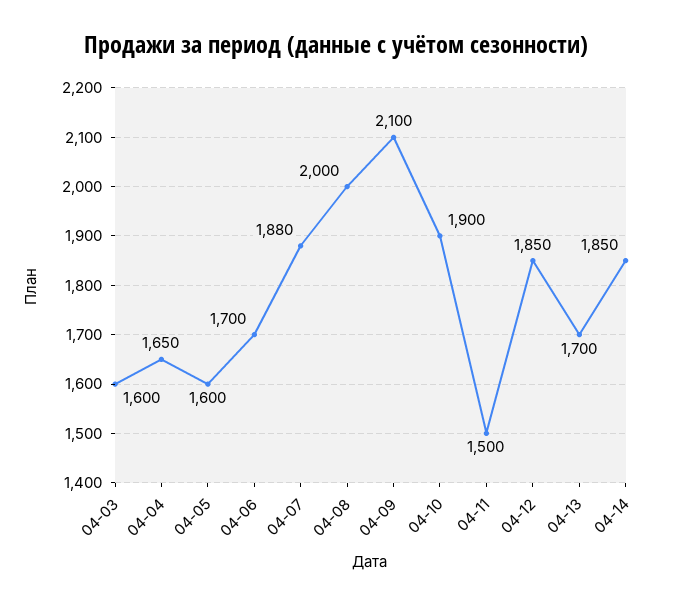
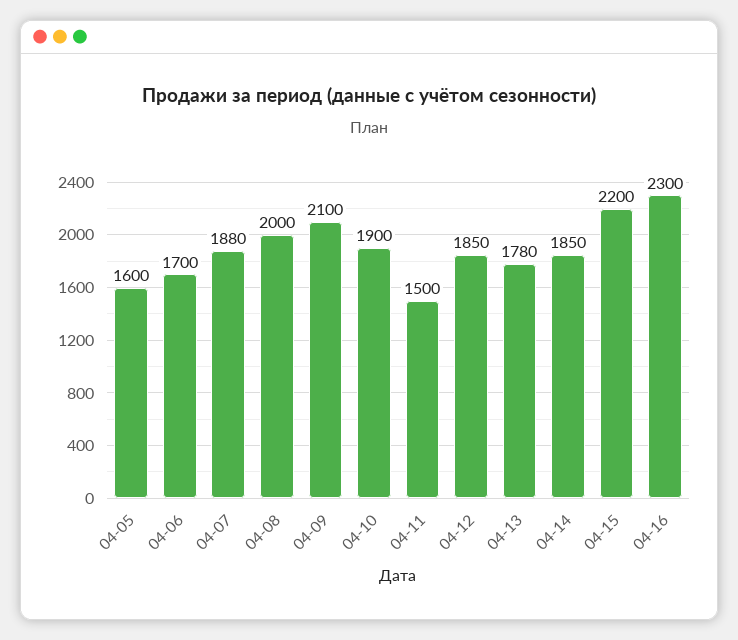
04-03: 1600 -> none
04-04: 1650 -> none
04-13: 1700 -> 1780
04-15: none -> 2200
04-16: none -> 2300

